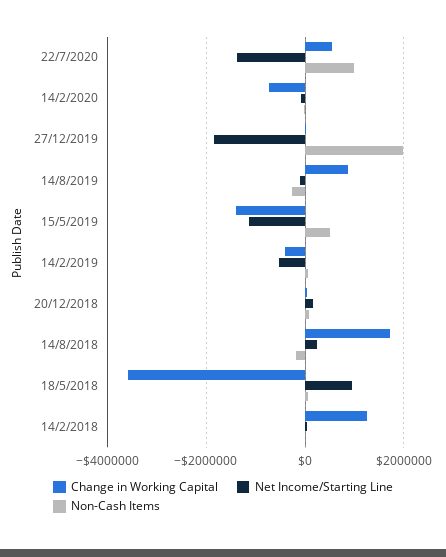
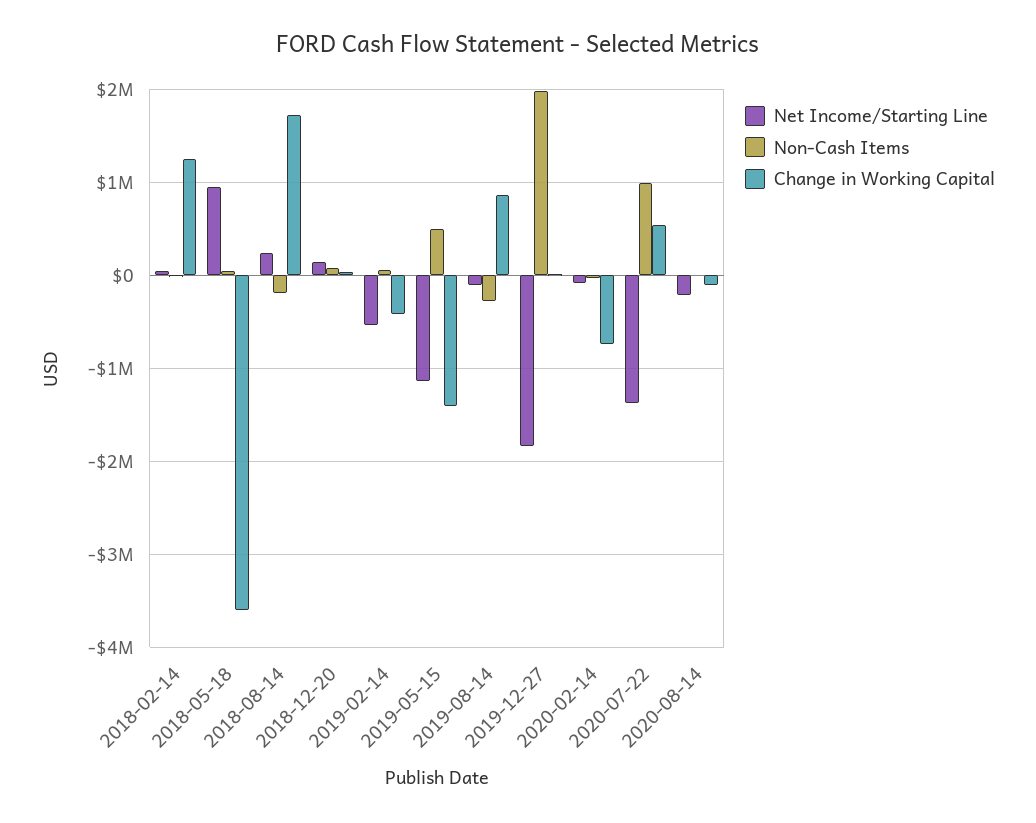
Net Income/Starting Line, 2020-08-14: none -> -200000
Non-Cash Items, 2020-08-14: none -> 0
Change in Working Capital, 2020-08-14: none -> -100000

